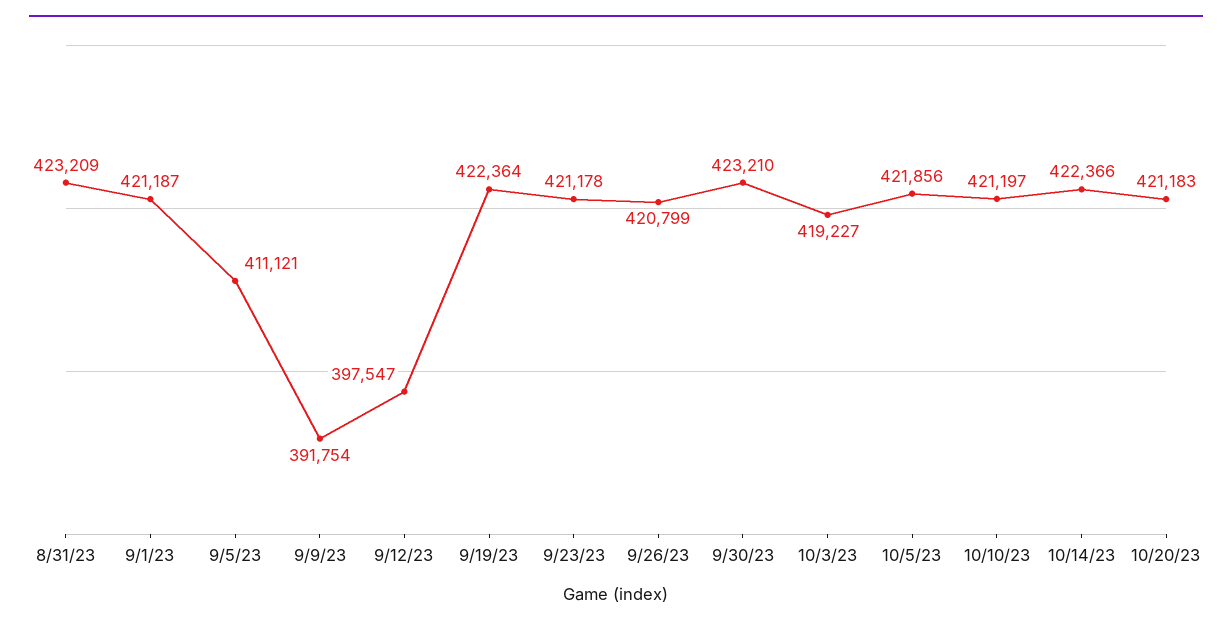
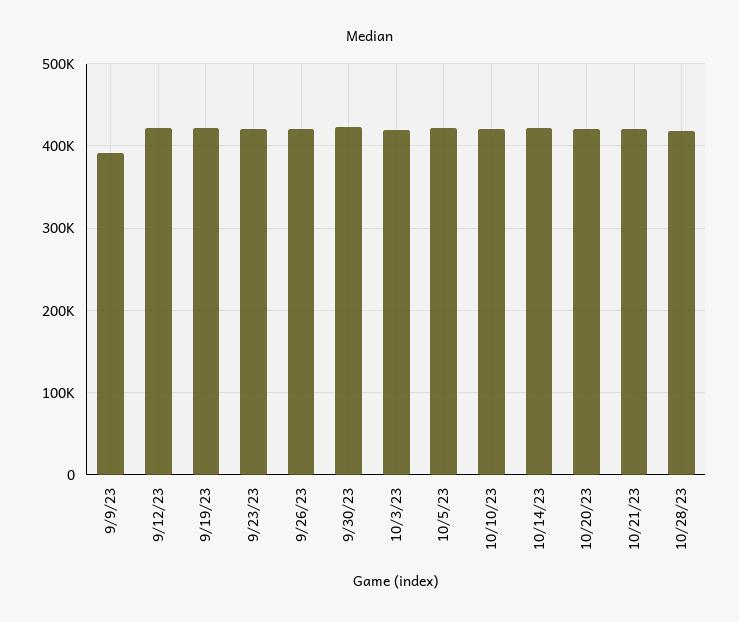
8/31/23: 423209 -> none
9/1/23: 421187 -> none
9/5/23: 411121 -> none
9/12/23: 397547 -> 420000
10/21/23: none -> 420000
10/28/23: none -> 420000

